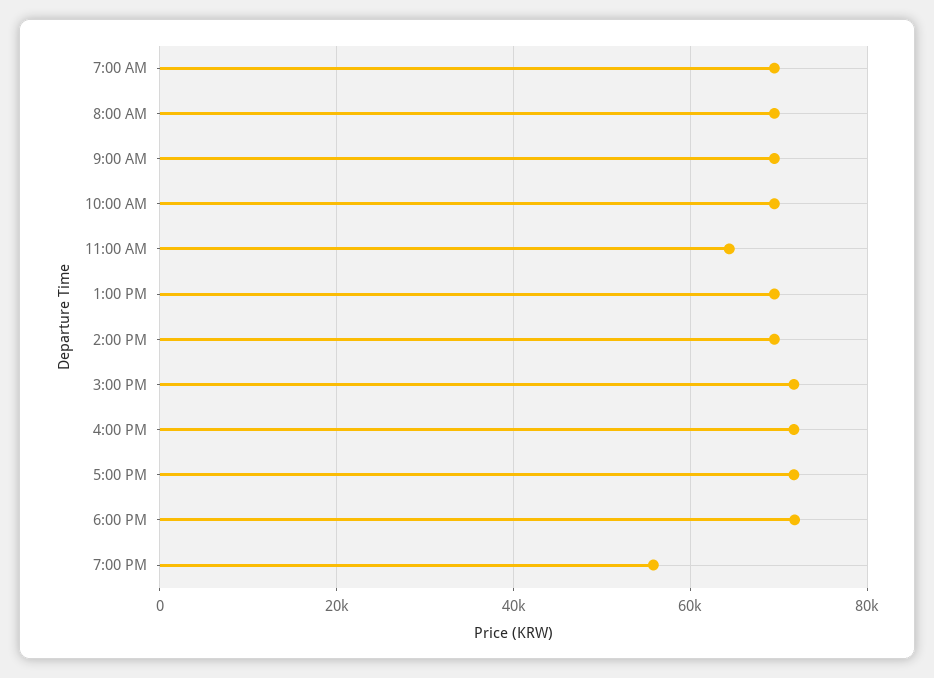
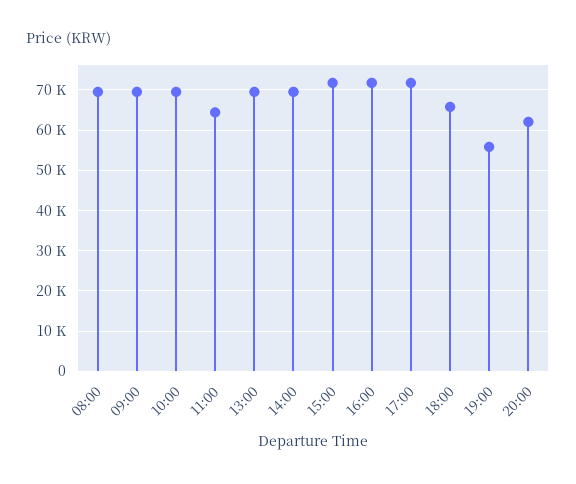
7:00 AM: 70000 -> none
6:00 PM: 72000 -> 66000
20:00: none -> 62000

